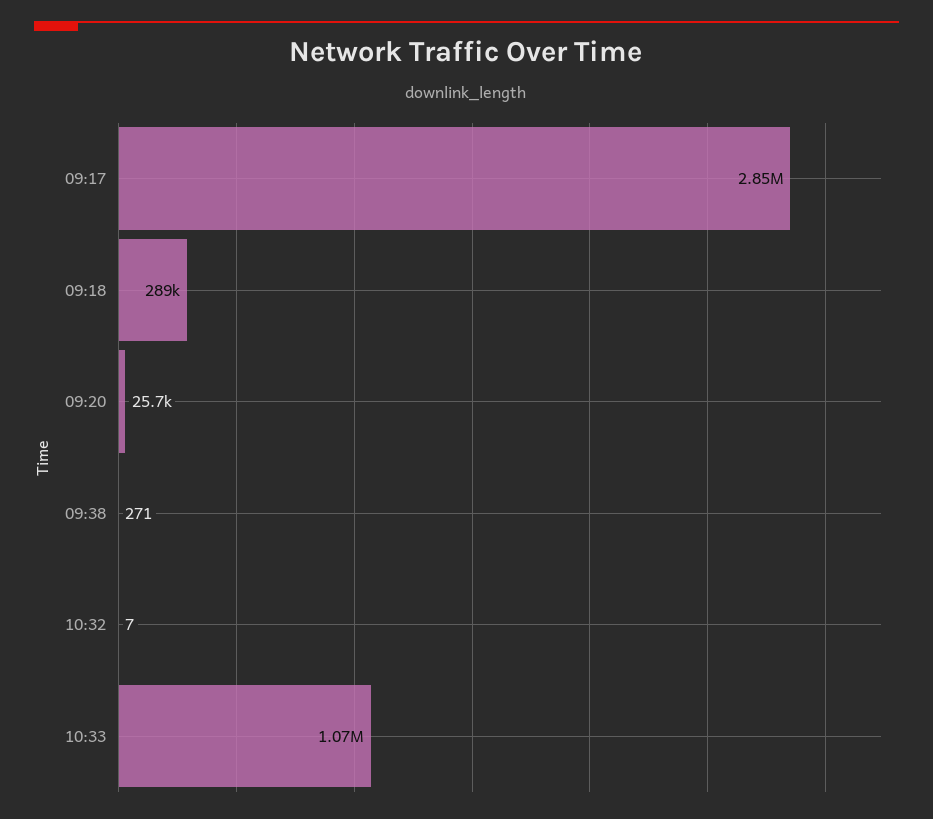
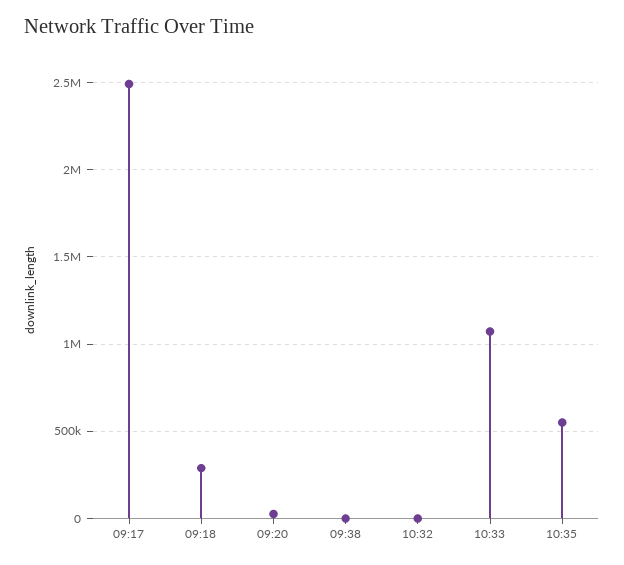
09:17: 2850000 -> 2500000
10:35: none -> 550000

